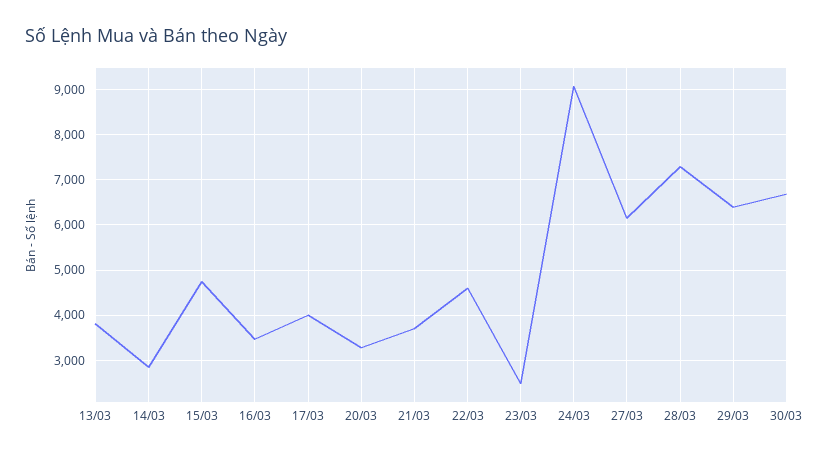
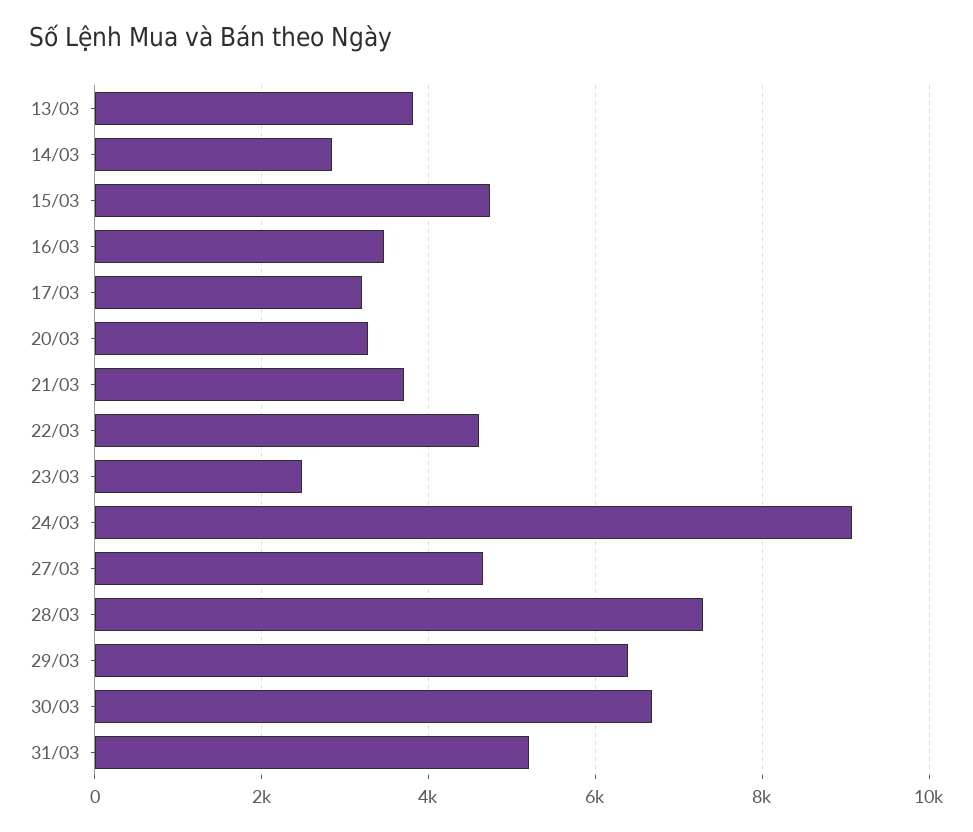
17/03: 4000 -> 3200
27/03: 6200 -> 4600
31/03: none -> 5200

